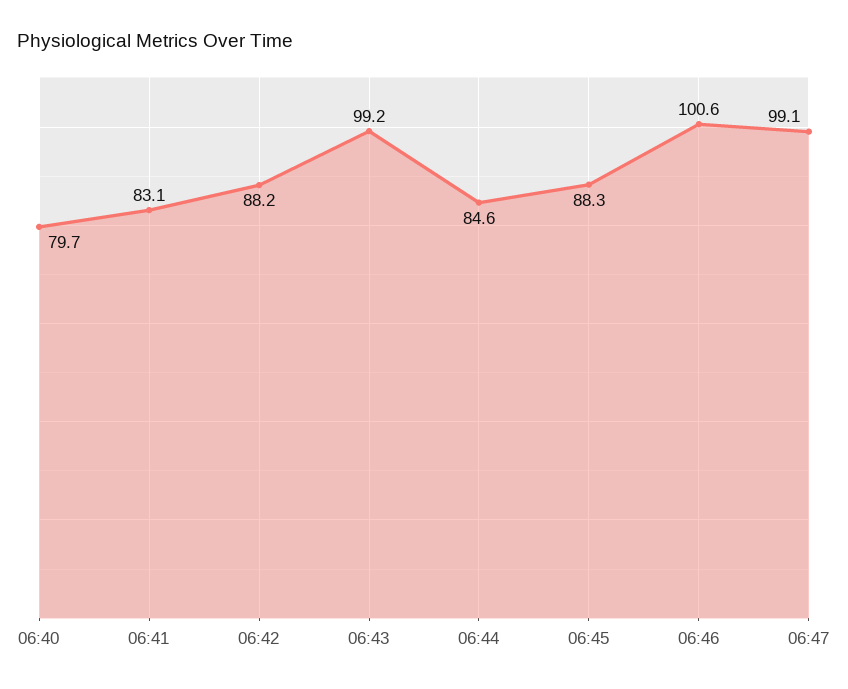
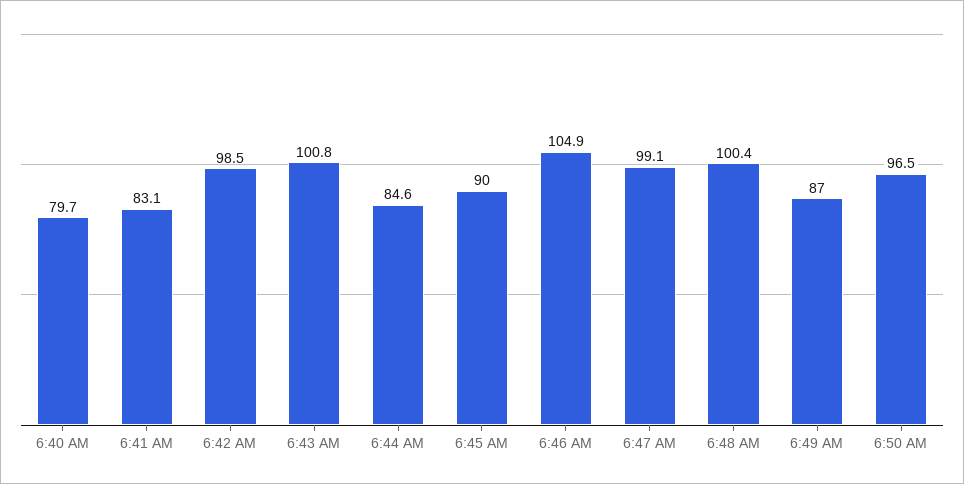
06:42: 88.2 -> 98.5
06:43: 99.2 -> 100.8
06:45: 88.3 -> 90
06:46: 100.6 -> 104.9
6:48 AM: none -> 100.4
6:49 AM: none -> 87
6:50 AM: none -> 96.5

